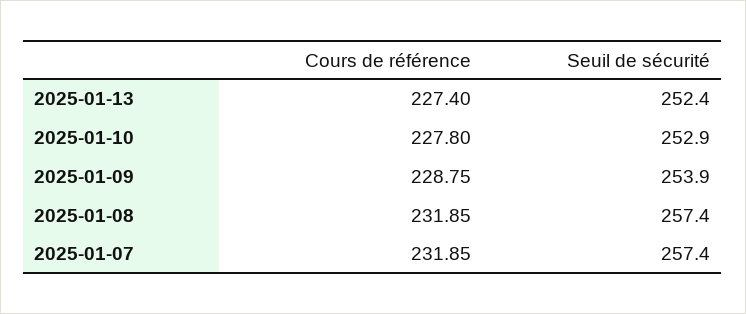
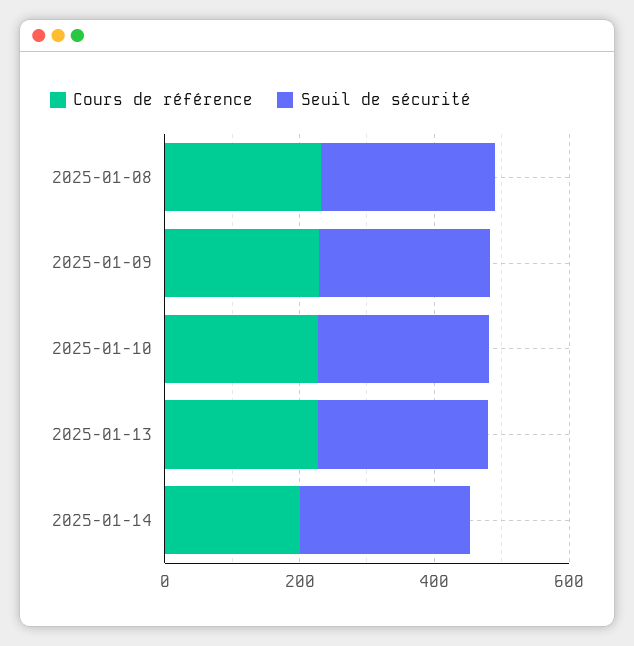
Cours de référence, 2025-01-07: 231.85 -> none
Seuil de sécurité, 2025-01-07: 257.4 -> none
Cours de référence, 2025-01-14: none -> 200
Seuil de sécurité, 2025-01-14: none -> 250

